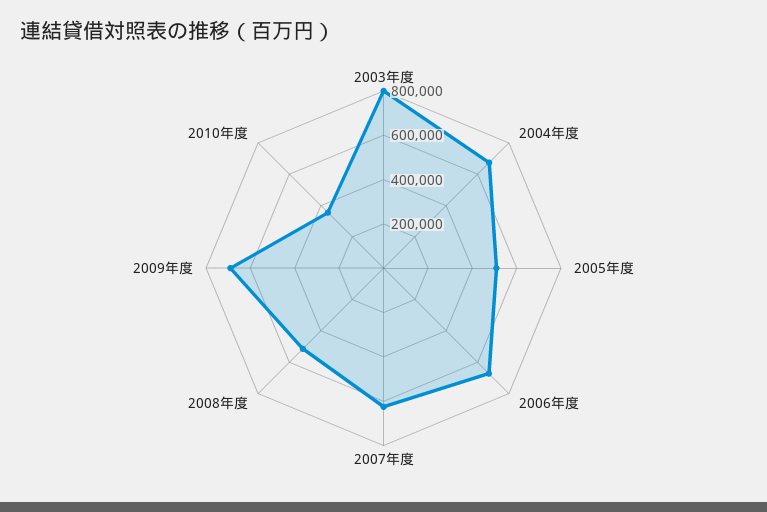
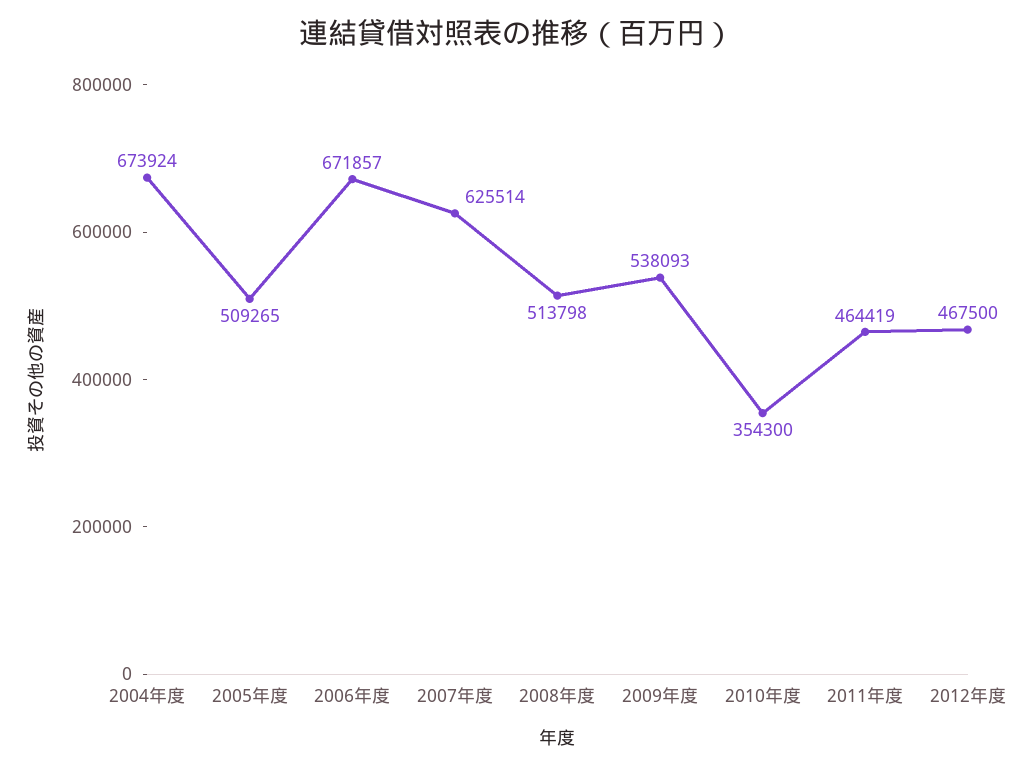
2003年度: 800000 -> none
2009年度: 700000 -> 538093
2011年度: none -> 464419
2012年度: none -> 467500

